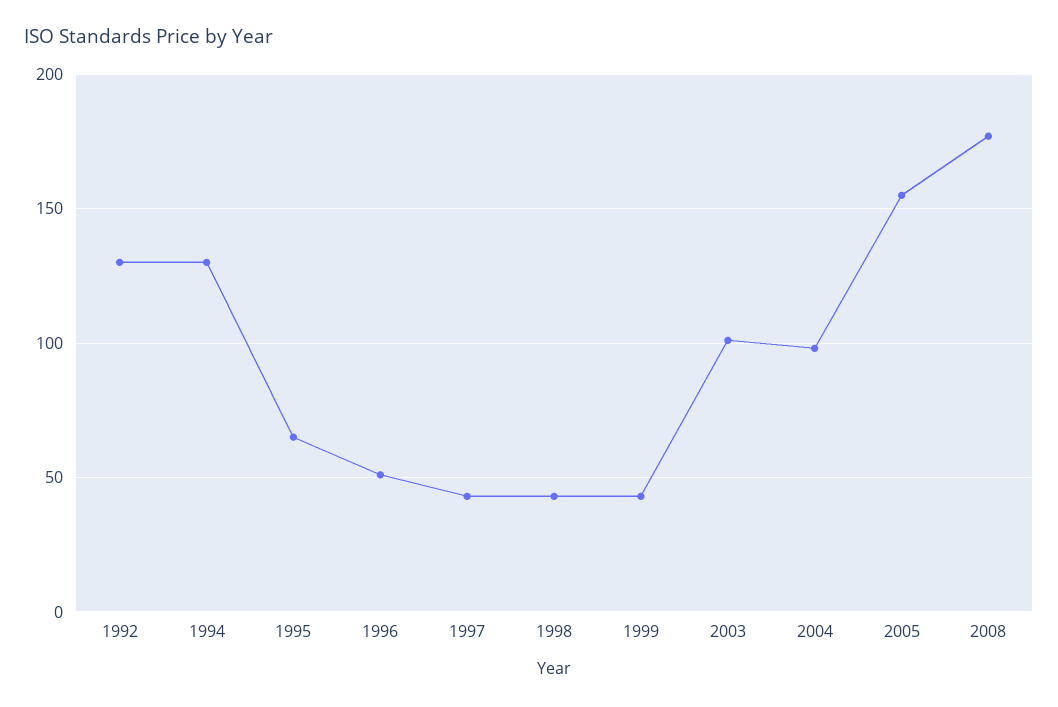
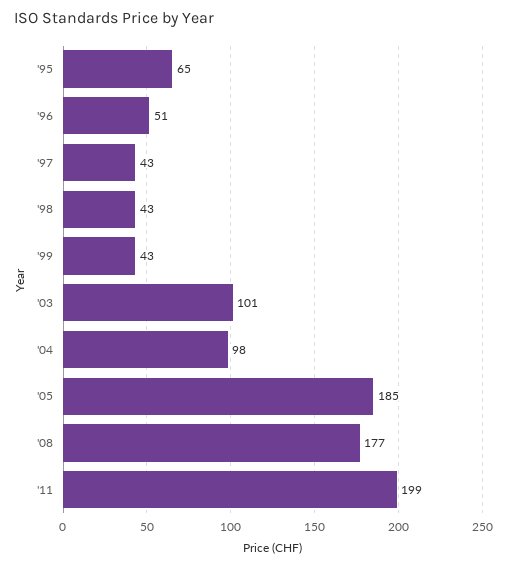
1992: 130 -> none
1994: 130 -> none
2005: 155 -> 185
'11: none -> 199

